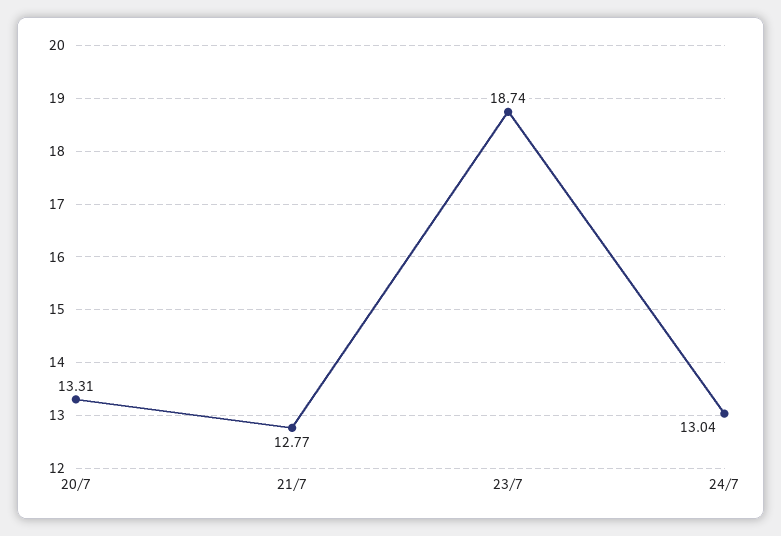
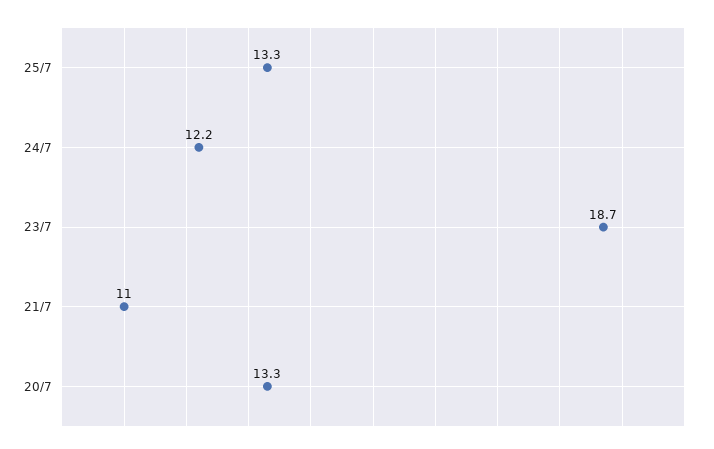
21/7: 12.77 -> 11
24/7: 13.04 -> 12.2
25/7: none -> 13.3

